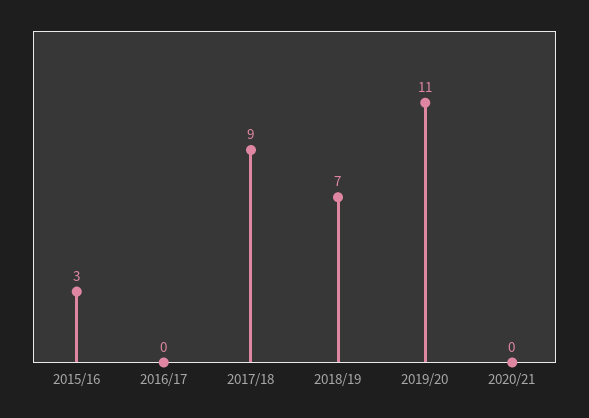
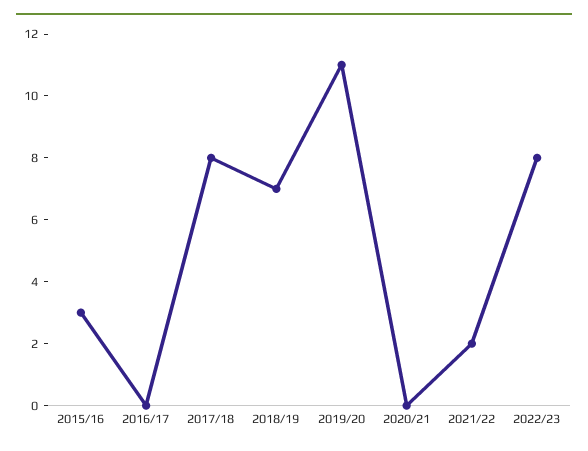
2017/18: 9 -> 8
2021/22: none -> 2
2022/23: none -> 8

